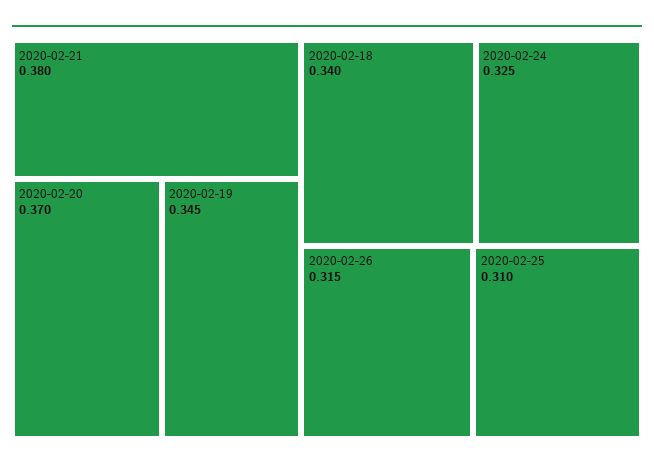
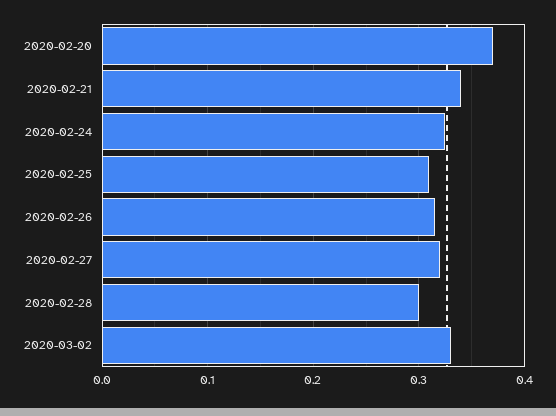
2020-02-21: 0.38 -> 0.34
2020-02-19: 0.345 -> none
2020-02-18: 0.34 -> none
2020-02-27: none -> 0.32
2020-02-28: none -> 0.3
2020-03-02: none -> 0.33

